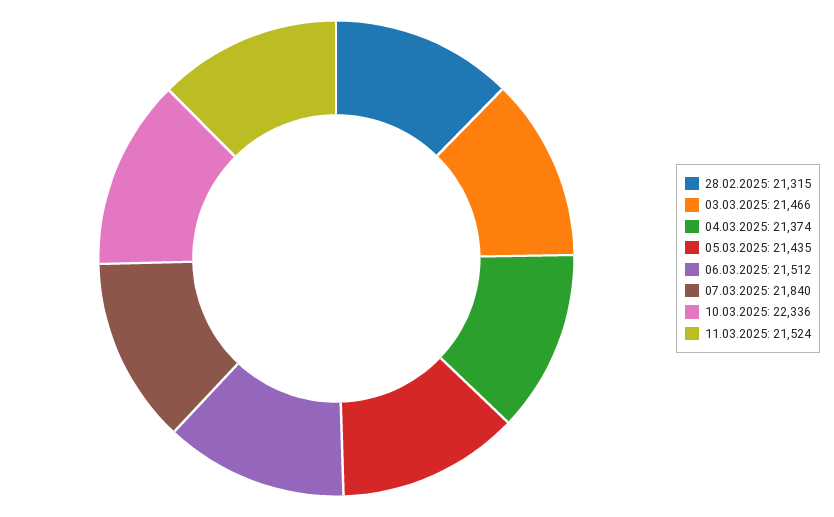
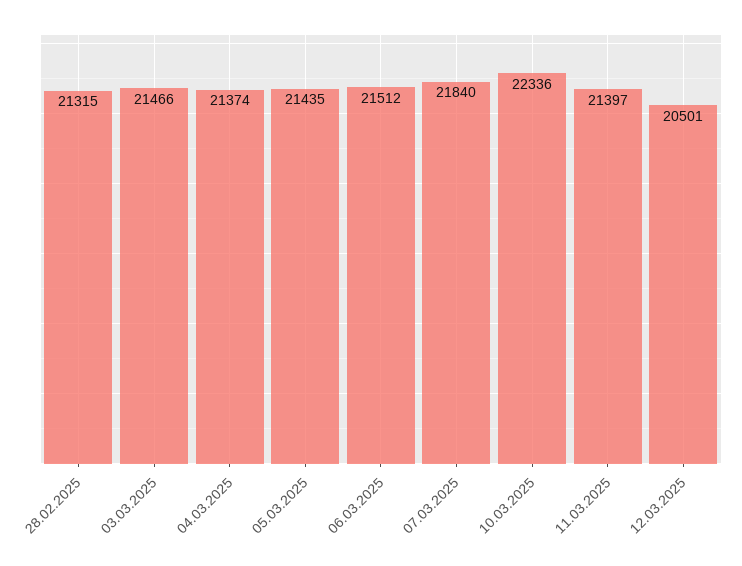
11.03.2025: 21524 -> 21397
12.03.2025: none -> 20501

